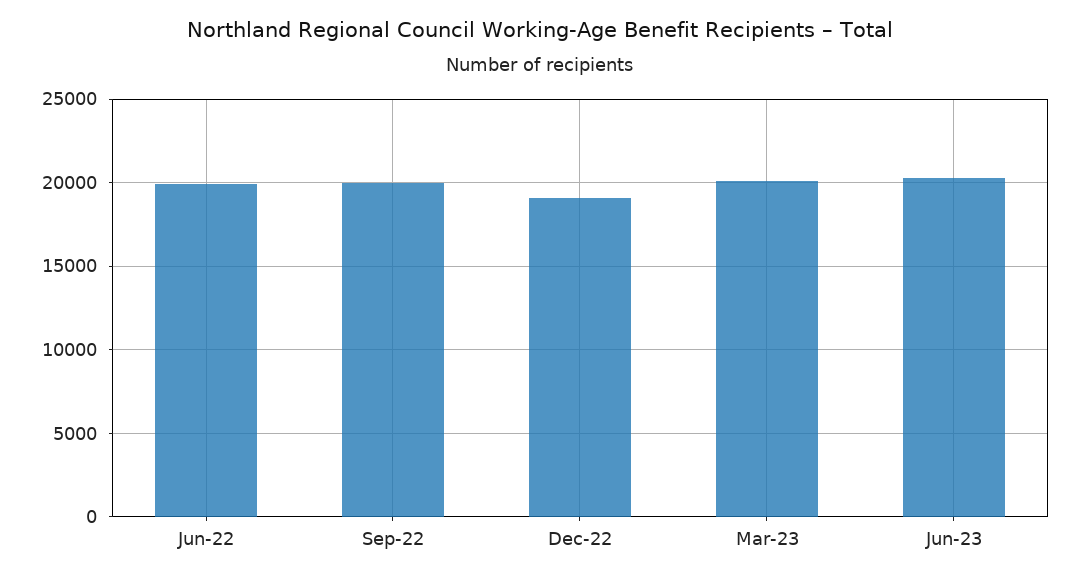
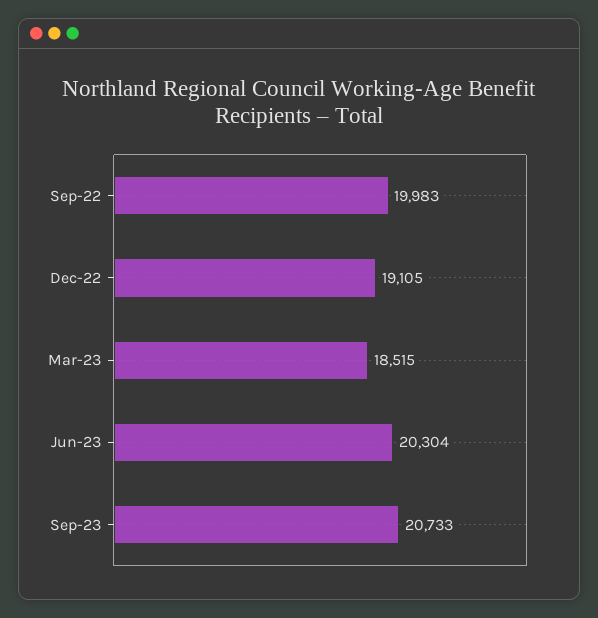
Jun-22: 20000 -> none
Mar-23: 20000 -> 18515
Sep-23: none -> 20733

